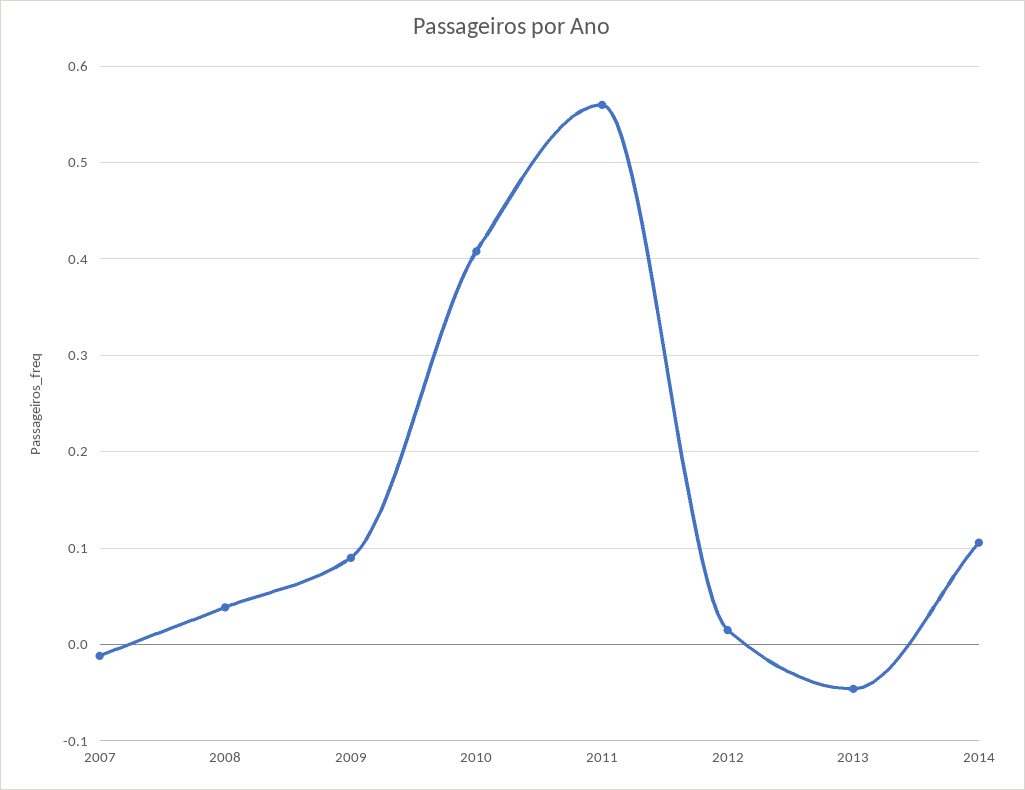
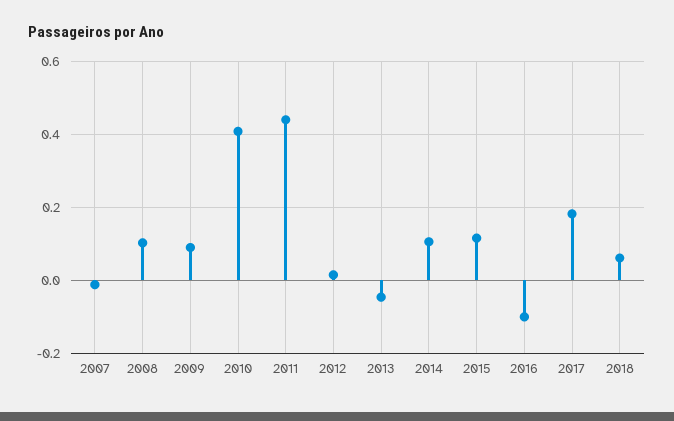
2008: 0.04 -> 0.1
2011: 0.56 -> 0.44
2015: none -> 0.12
2016: none -> -0.1
2017: none -> 0.18
2018: none -> 0.06

